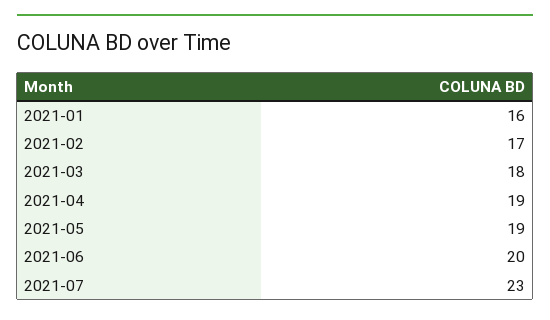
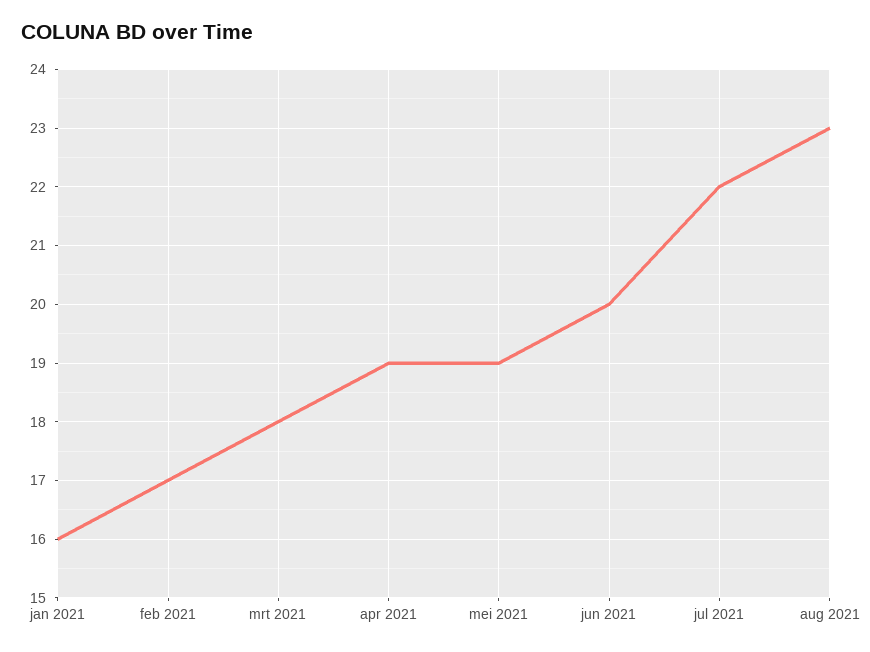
2021-07: 23 -> 22
aug 2021: none -> 23

